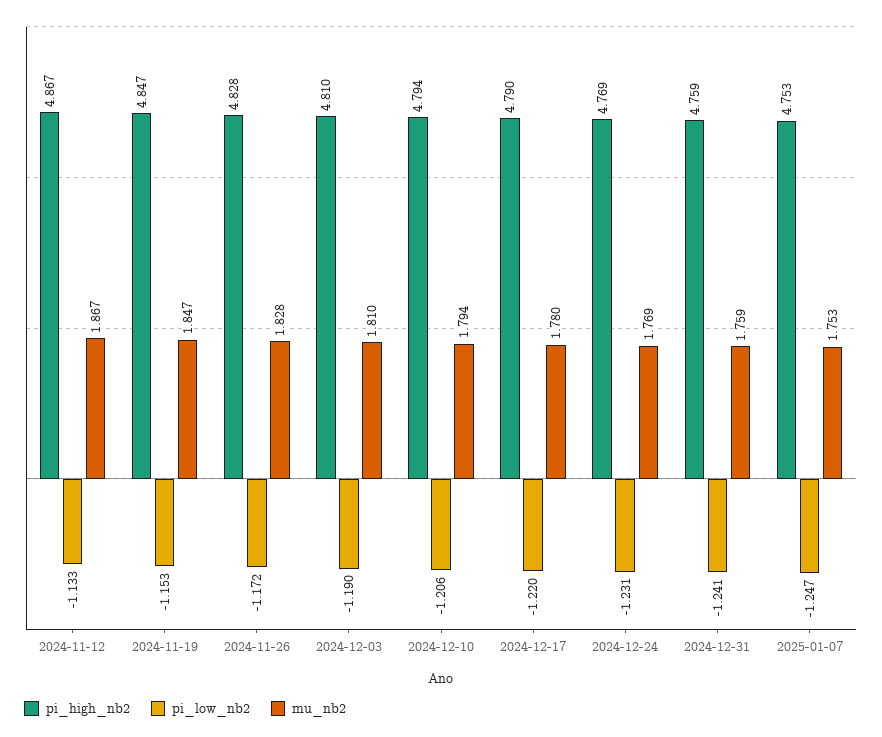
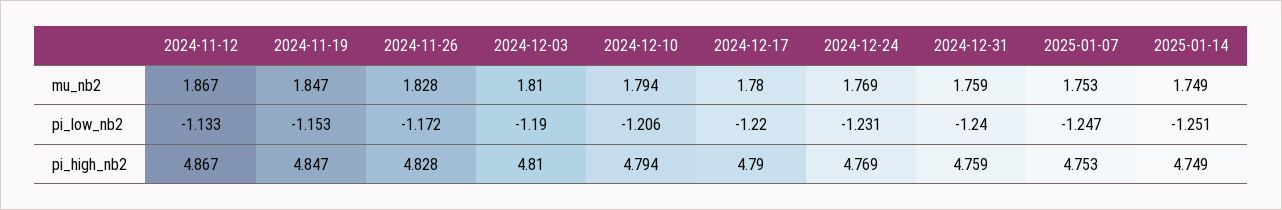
pi_low_nb2, 2024-12-31: -1.241 -> -1.24
mu_nb2, 2025-01-14: none -> 1.749
pi_low_nb2, 2025-01-14: none -> -1.251
pi_high_nb2, 2025-01-14: none -> 4.749

